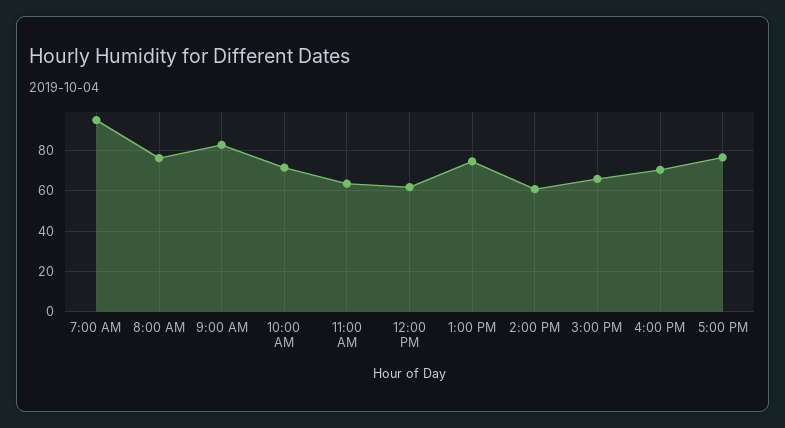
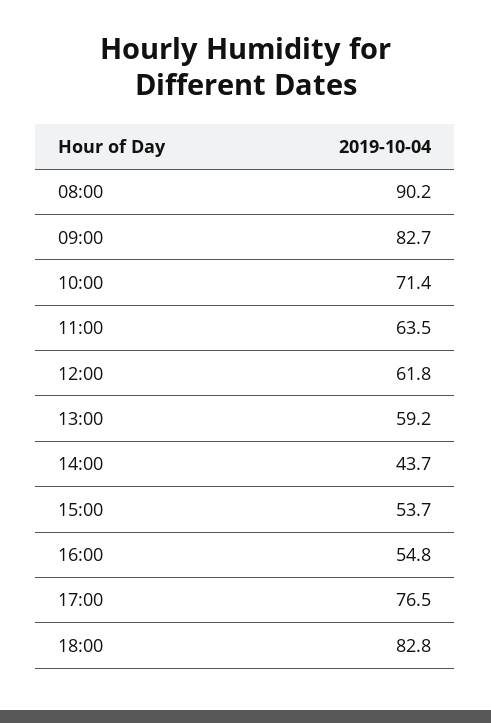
7:00 AM: 95 -> none
8:00 AM: 75 -> 90.2
1:00 PM: 75 -> 59.2
2:00 PM: 60 -> 43.7
3:00 PM: 65 -> 53.7
4:00 PM: 70 -> 54.8
18:00: none -> 82.8

